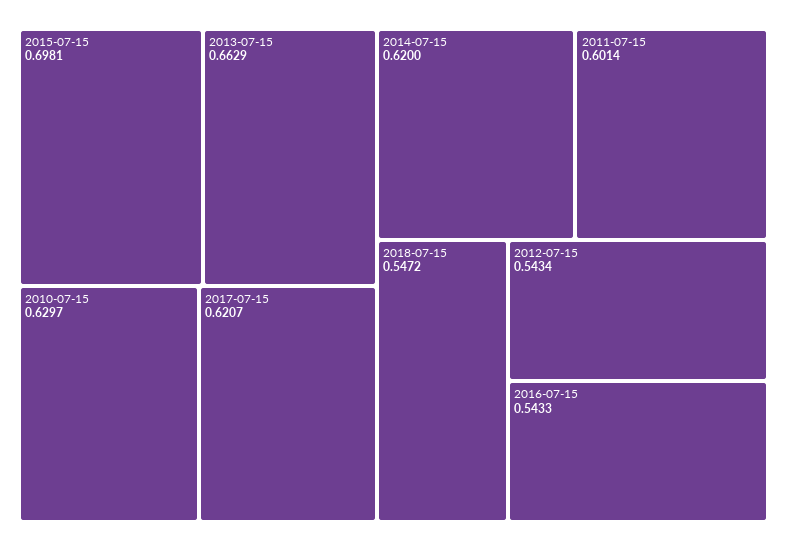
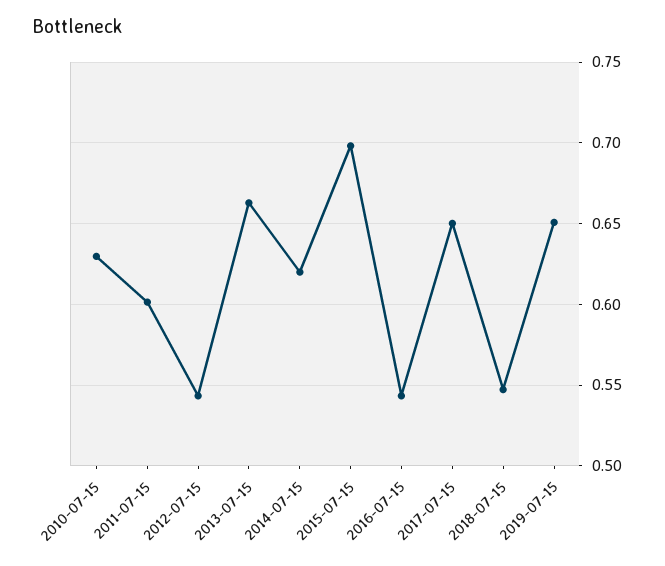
2017-07-15: 0.6207 -> 0.65
2019-07-15: none -> 0.65

